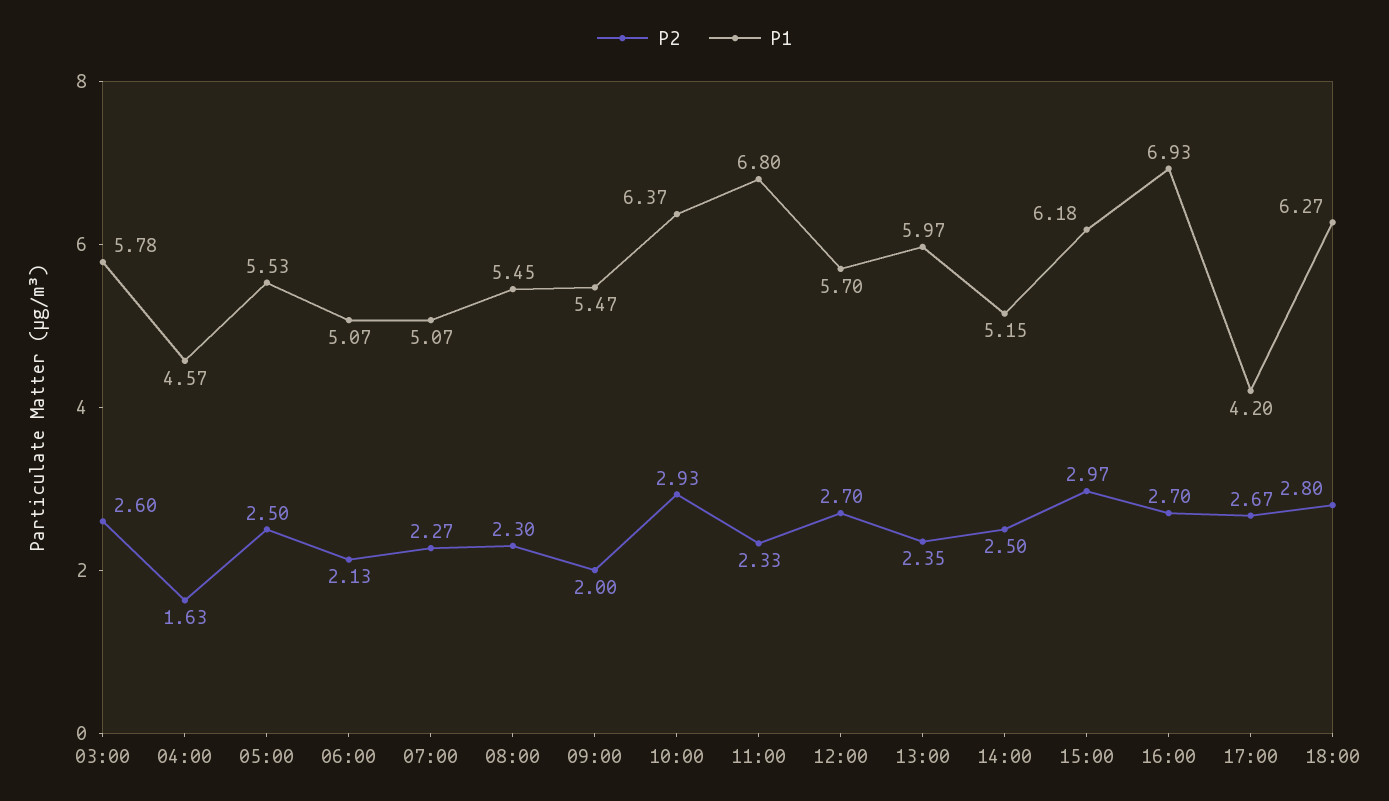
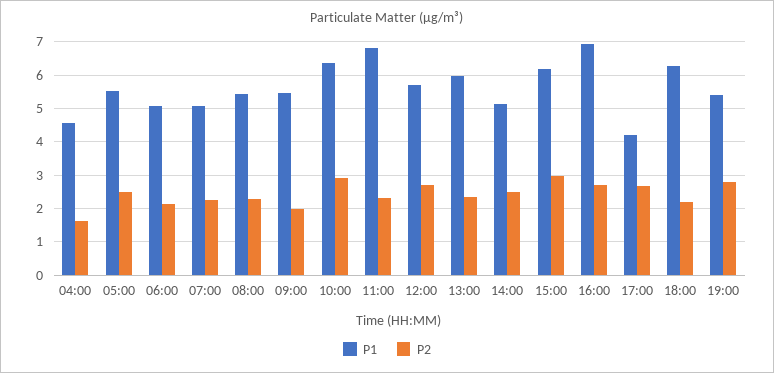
P2, 03:00: 2.6 -> none
P1, 03:00: 5.78 -> none
P2, 18:00: 2.8 -> 2.2
P1, 19:00: none -> 5.4
P2, 19:00: none -> 2.8

